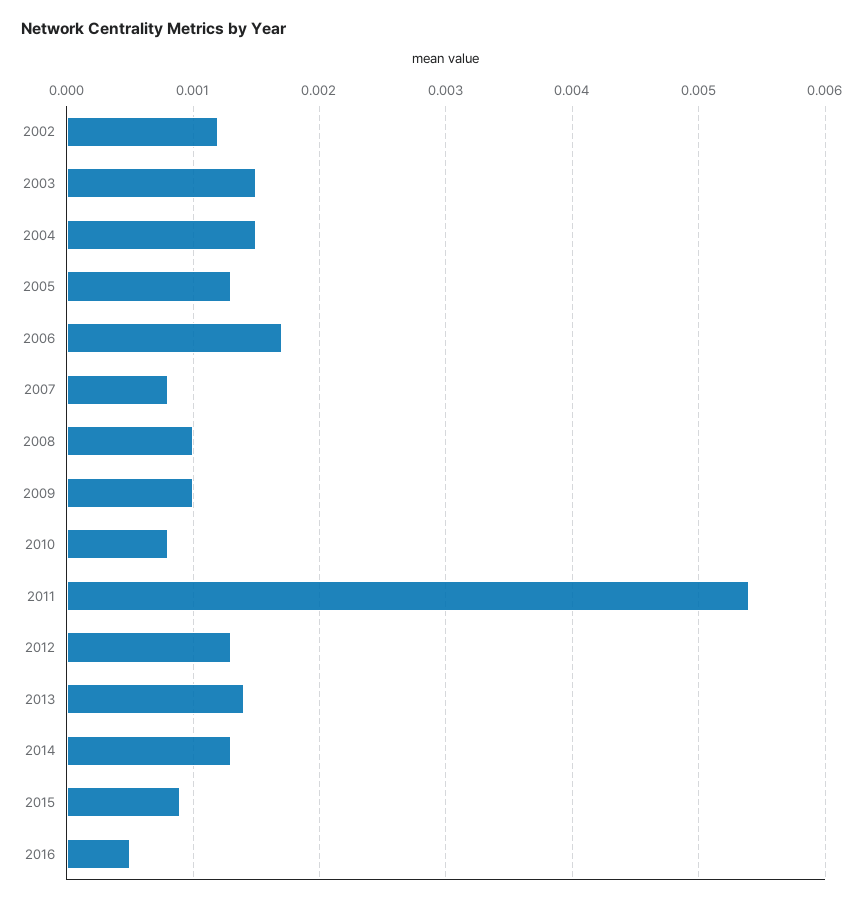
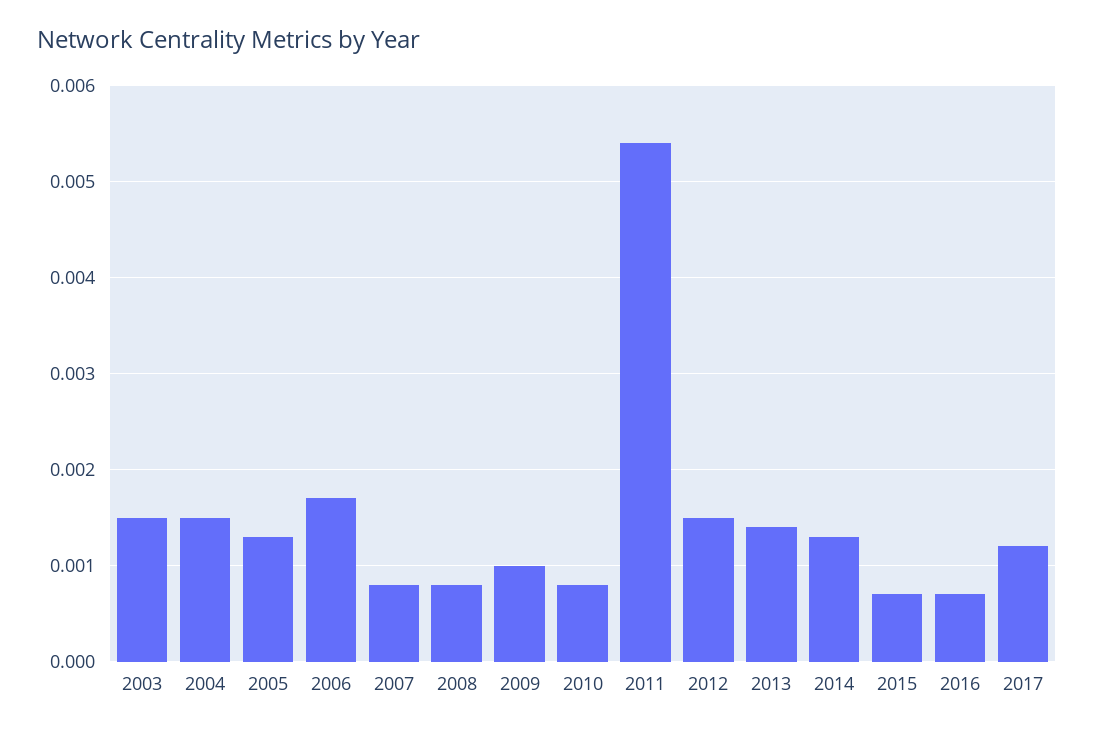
2002: 0.0012 -> none
2008: 0.001 -> 0.0008
2012: 0.0013 -> 0.0015
2015: 0.0009 -> 0.0007
2016: 0.0005 -> 0.0007
2017: none -> 0.0012

